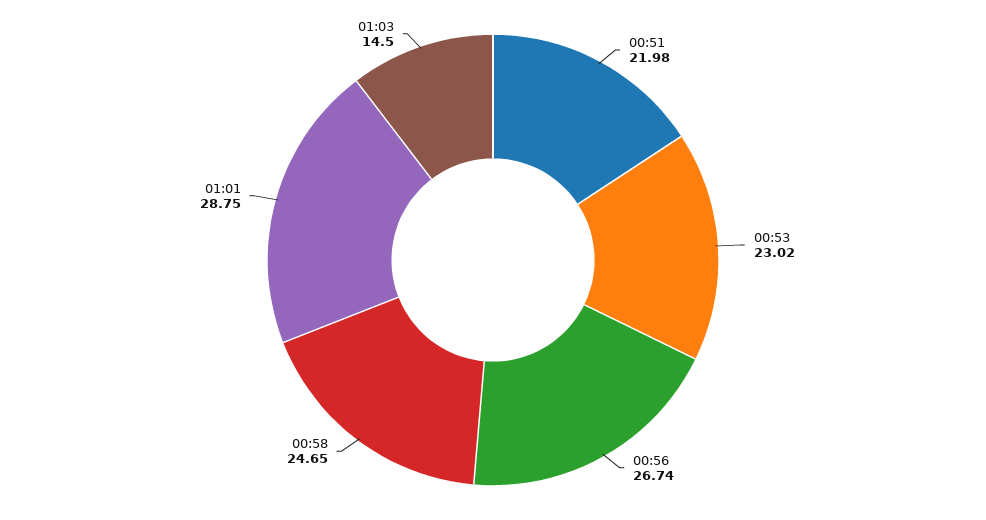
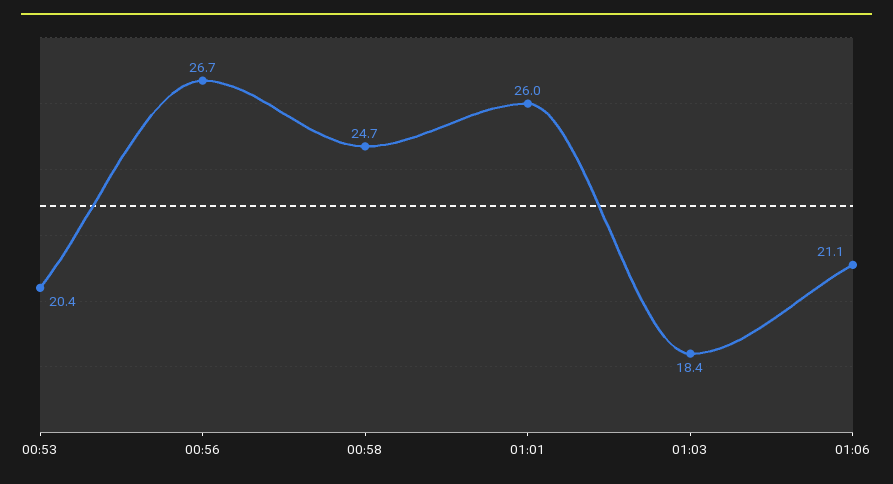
00:51: 21.98 -> none
00:53: 23.02 -> 20.4
01:01: 28.75 -> 26
01:03: 14.5 -> 18.4
01:06: none -> 21.1

